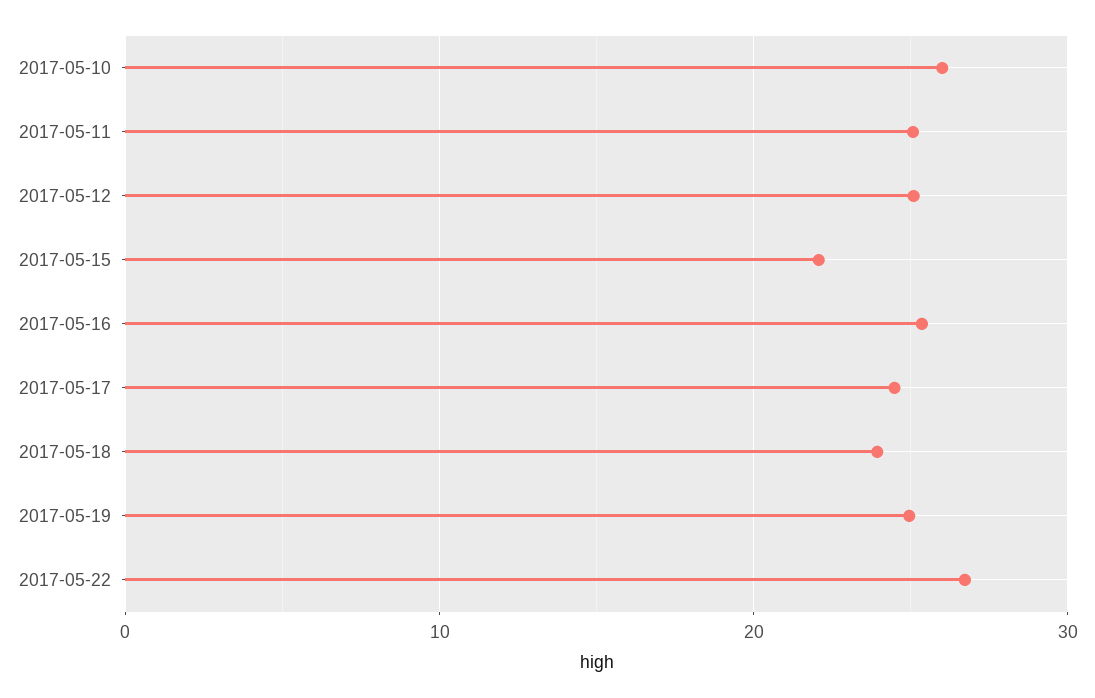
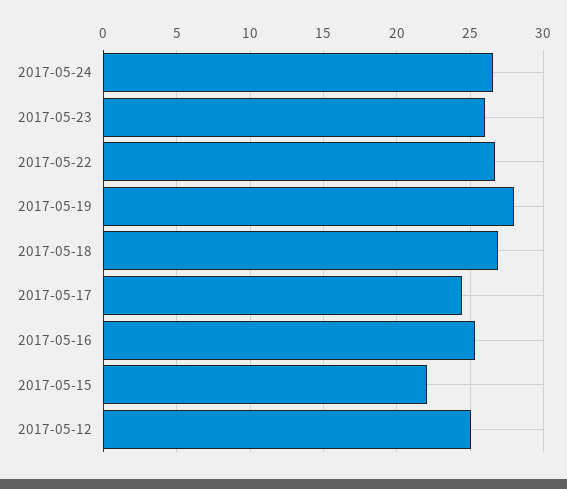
2017-05-10: 26 -> none
2017-05-11: 25 -> none
2017-05-18: 24 -> 27
2017-05-19: 25 -> 28
2017-05-24: none -> 26.5
2017-05-23: none -> 26

